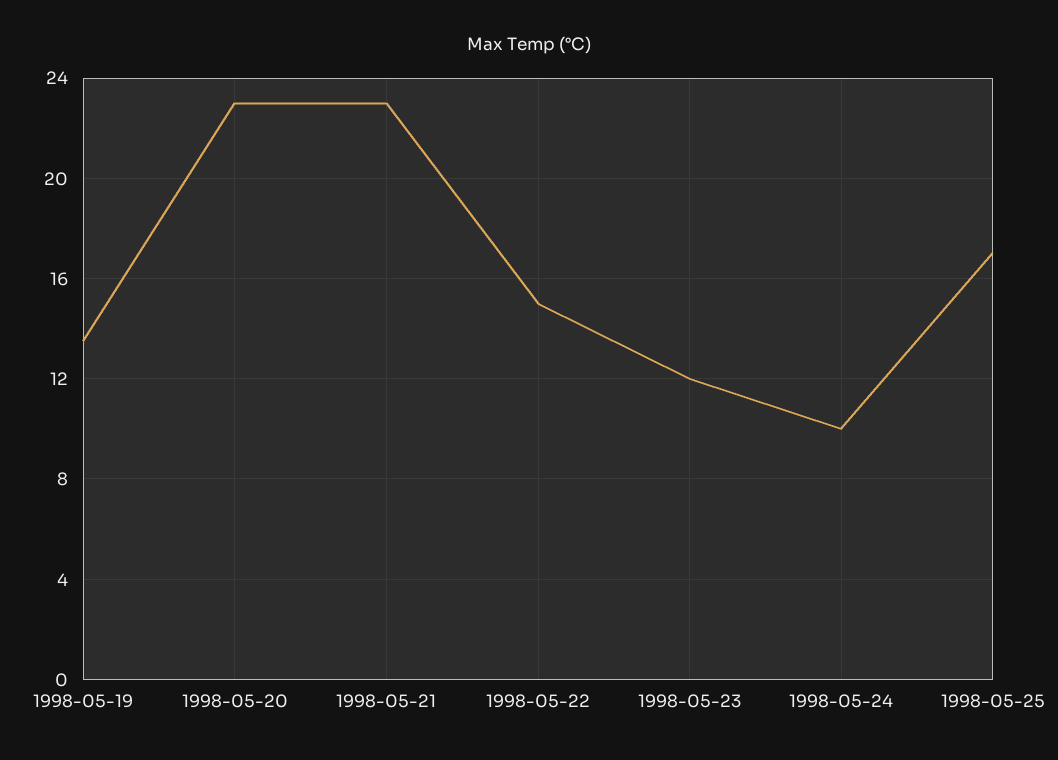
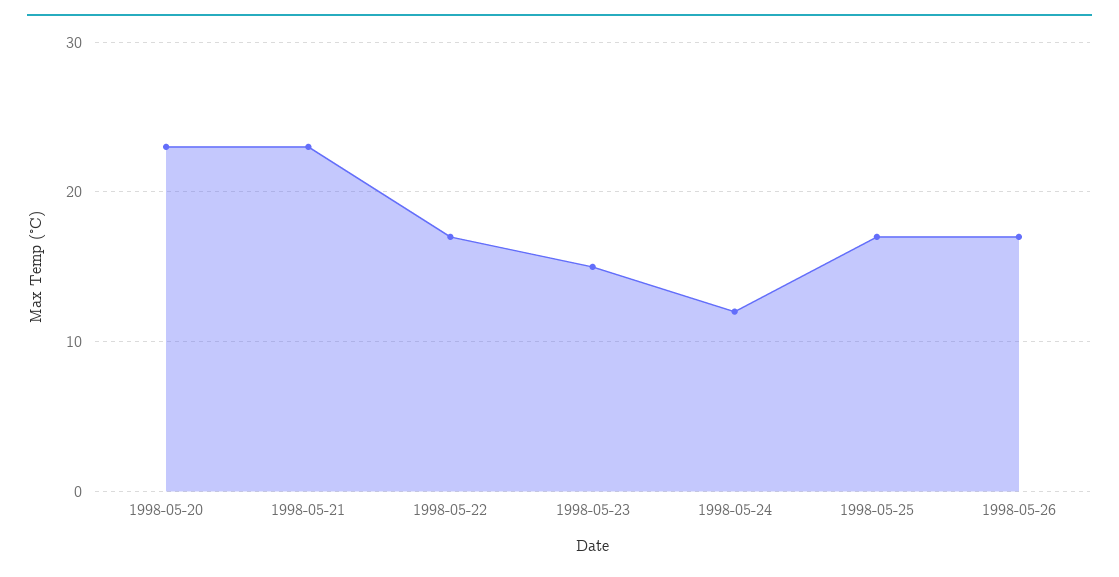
1998-05-19: 13.5 -> none
1998-05-22: 15 -> 17
1998-05-23: 12 -> 15
1998-05-24: 10 -> 12
1998-05-26: none -> 17

